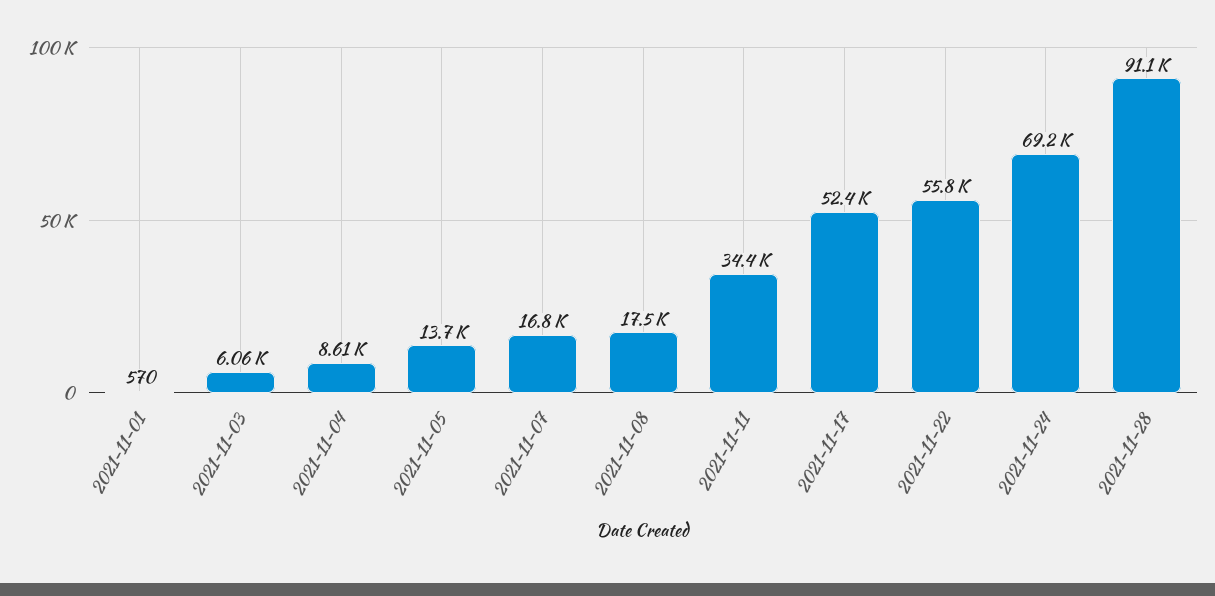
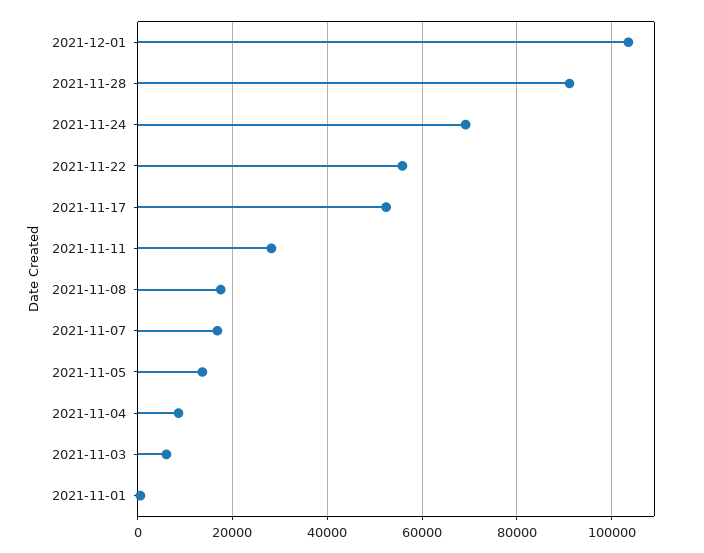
2021-11-11: 34400 -> 28000
2021-12-01: none -> 104000

